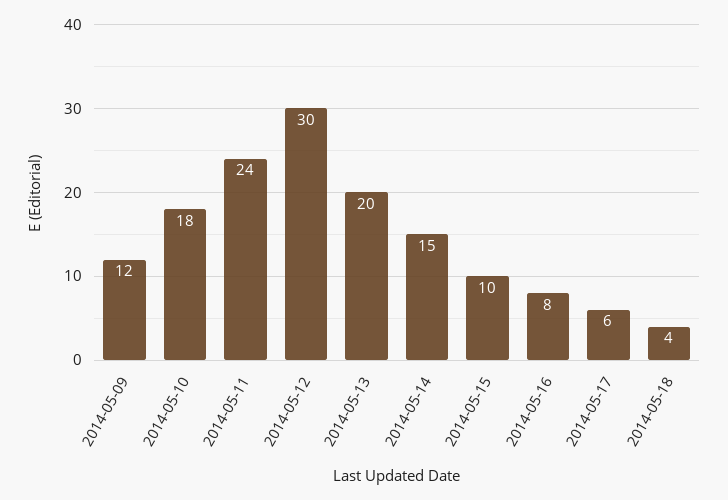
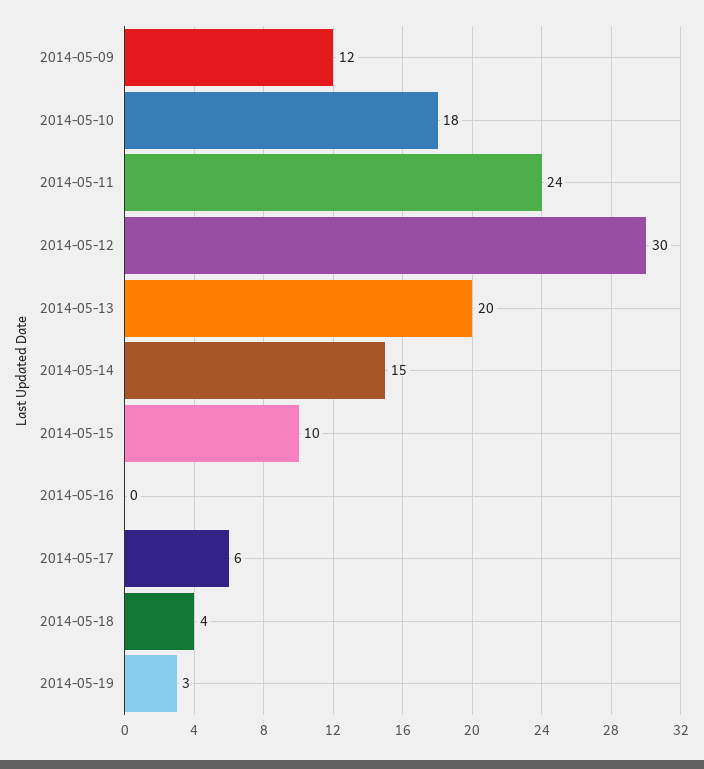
2014-05-16: 8 -> 0
2014-05-19: none -> 3

